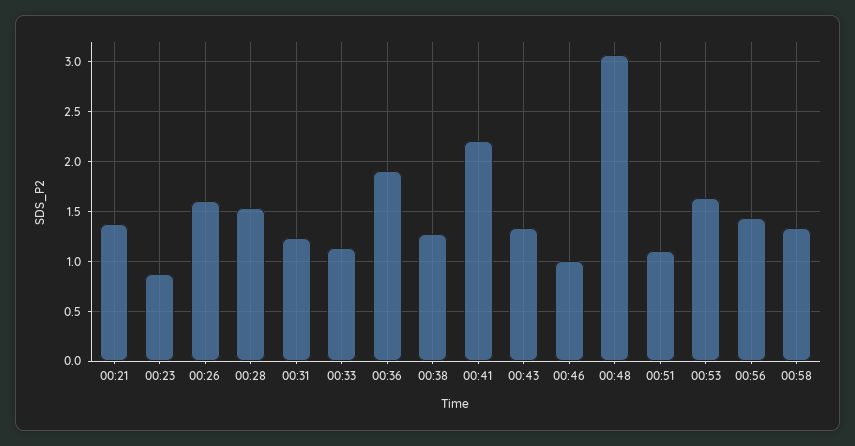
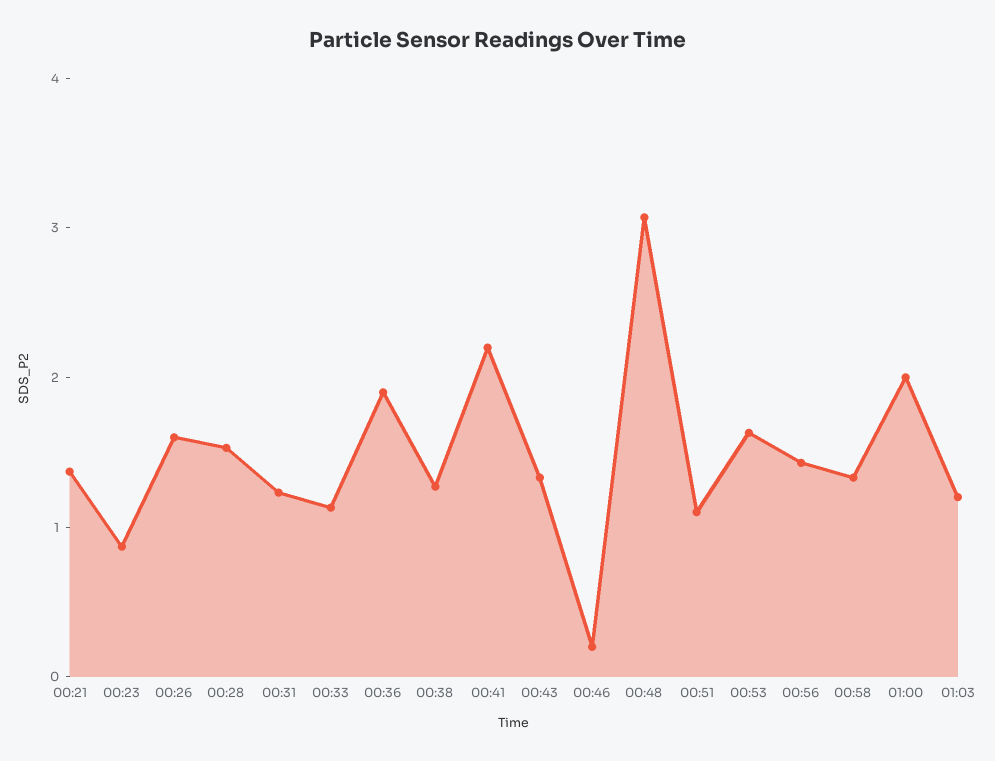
00:46: 1 -> 0.2
01:00: none -> 2
01:03: none -> 1.2

